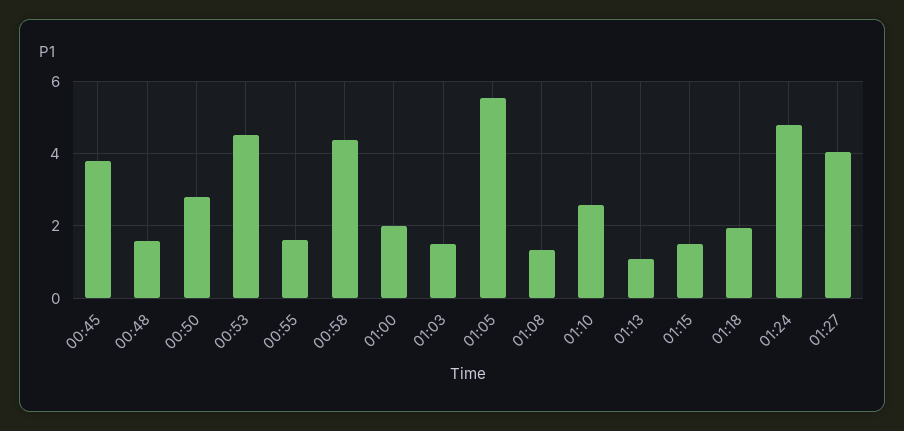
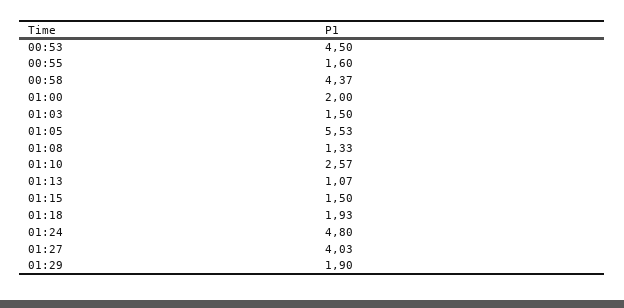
00:45: 3.8 -> none
00:48: 1.6 -> none
00:50: 2.8 -> none
01:29: none -> 1.9

